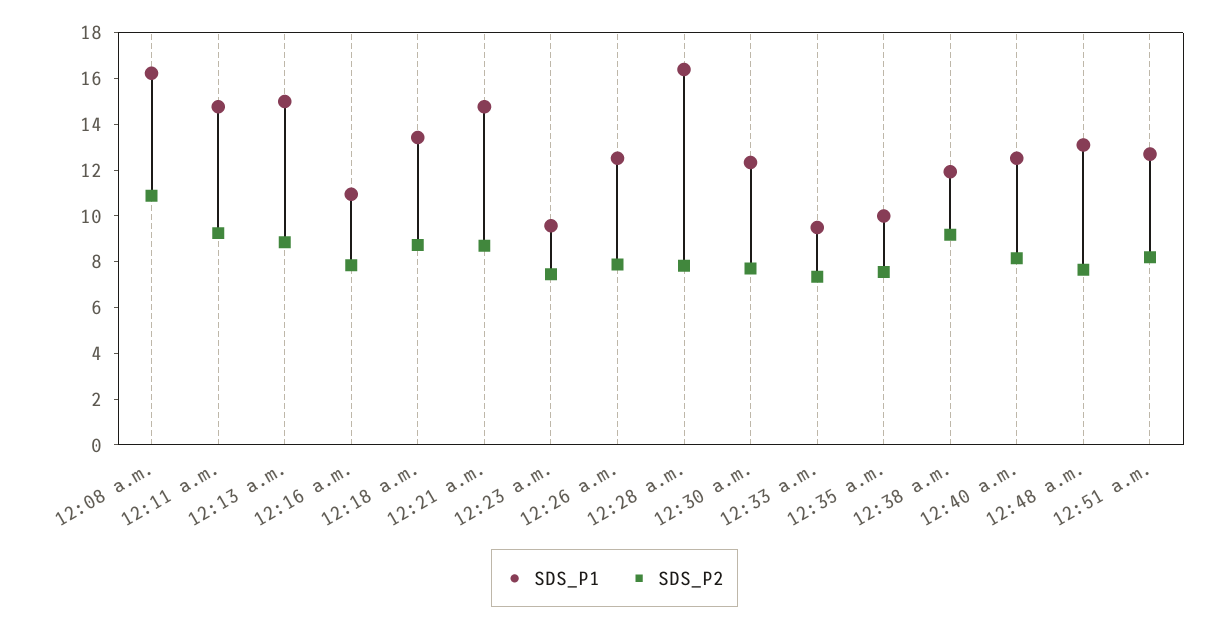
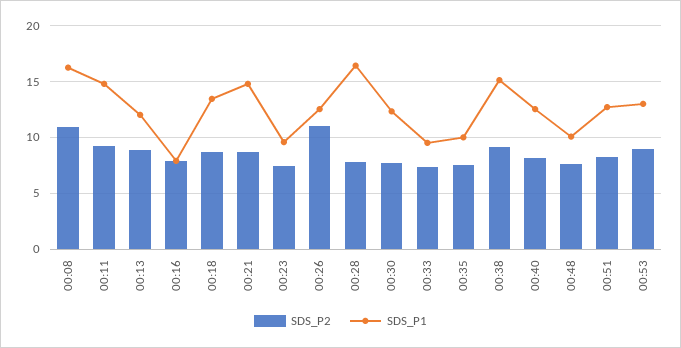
SDS_P1, 12:13 a.m.: 15 -> 12
SDS_P1, 12:16 a.m.: 11 -> 8
SDS_P2, 12:26 a.m.: 8 -> 11
SDS_P1, 12:38 a.m.: 12 -> 15
SDS_P1, 12:48 a.m.: 13 -> 10
SDS_P2, 00:53: none -> 9
SDS_P1, 00:53: none -> 13

